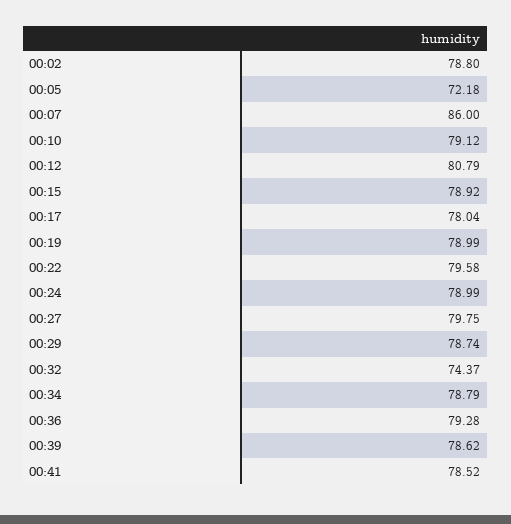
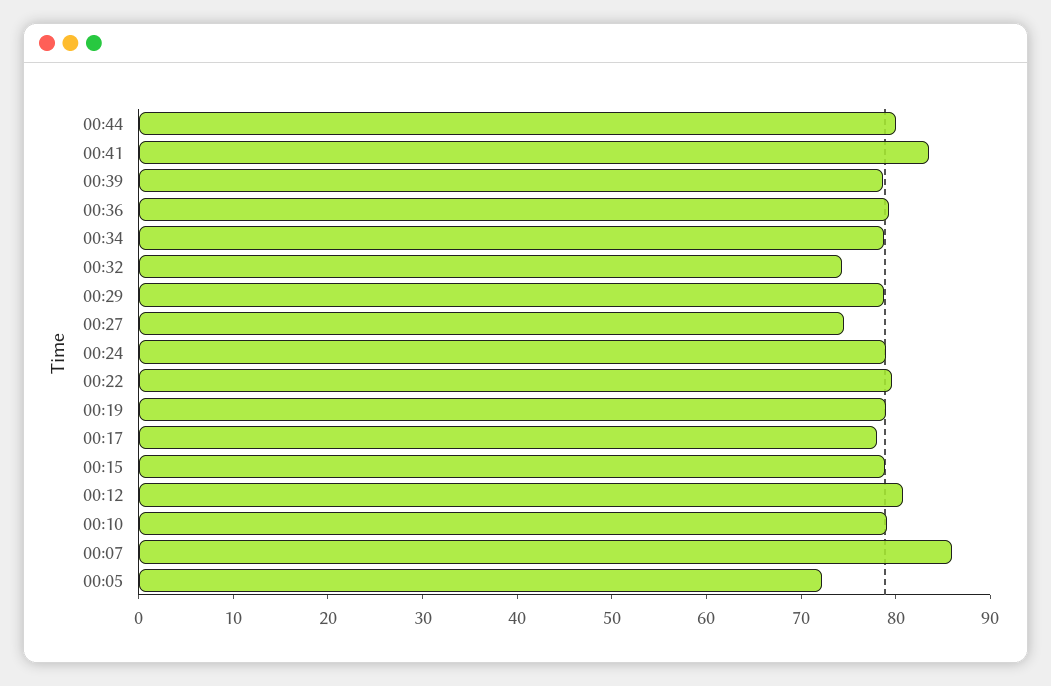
00:02: 78.8 -> none
00:27: 79.75 -> 74
00:41: 78.52 -> 84
00:44: none -> 80

